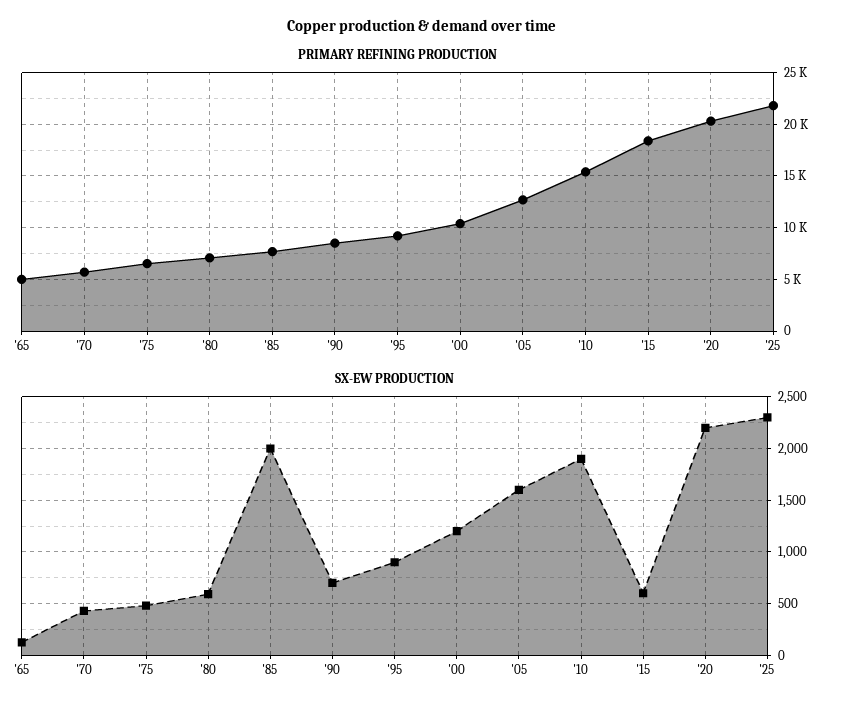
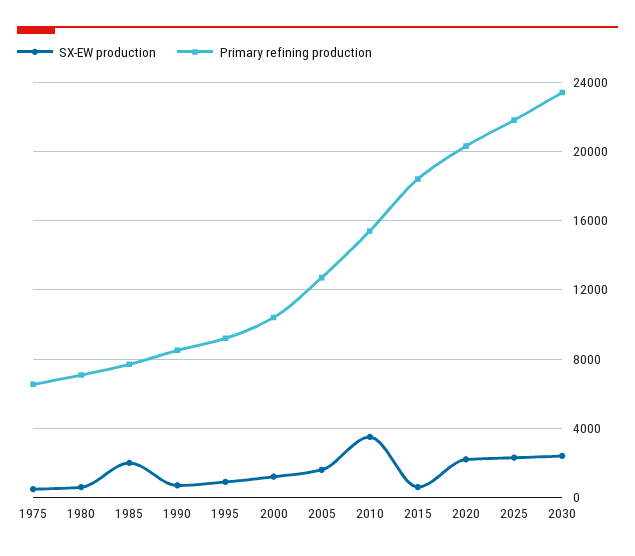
PRIMARY REFINING PRODUCTION, '65: 5000 -> none
PRIMARY REFINING PRODUCTION, '70: 6000 -> none
SX-EW PRODUCTION, '65: 100 -> none
SX-EW PRODUCTION, '70: 400 -> none
SX-EW PRODUCTION, '10: 1900 -> 3500
SX-EW PRODUCTION, 2030: none -> 2500
PRIMARY REFINING PRODUCTION, 2030: none -> 23500

